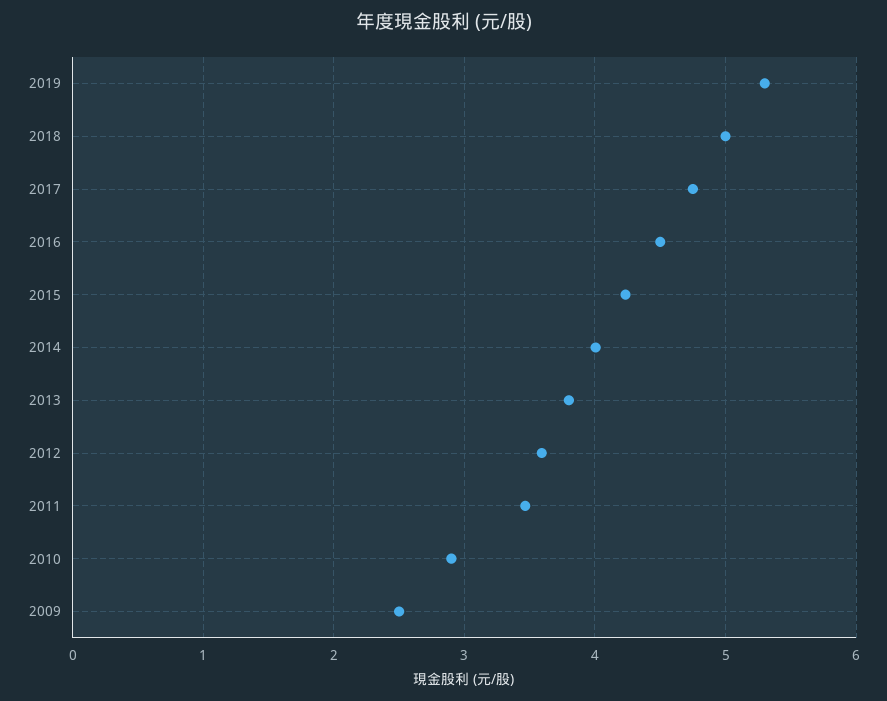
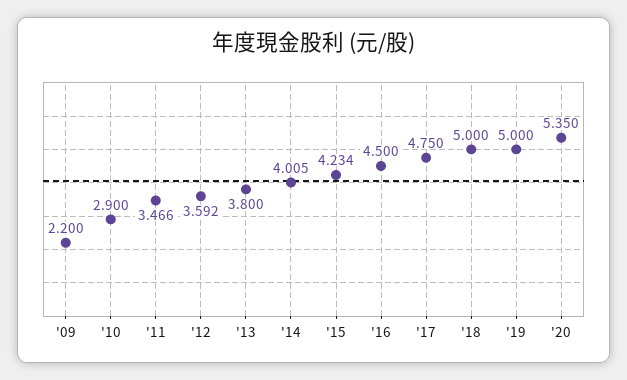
2019: 5.3 -> 5
2009: 2.5 -> 2.2
'20: none -> 5.35

